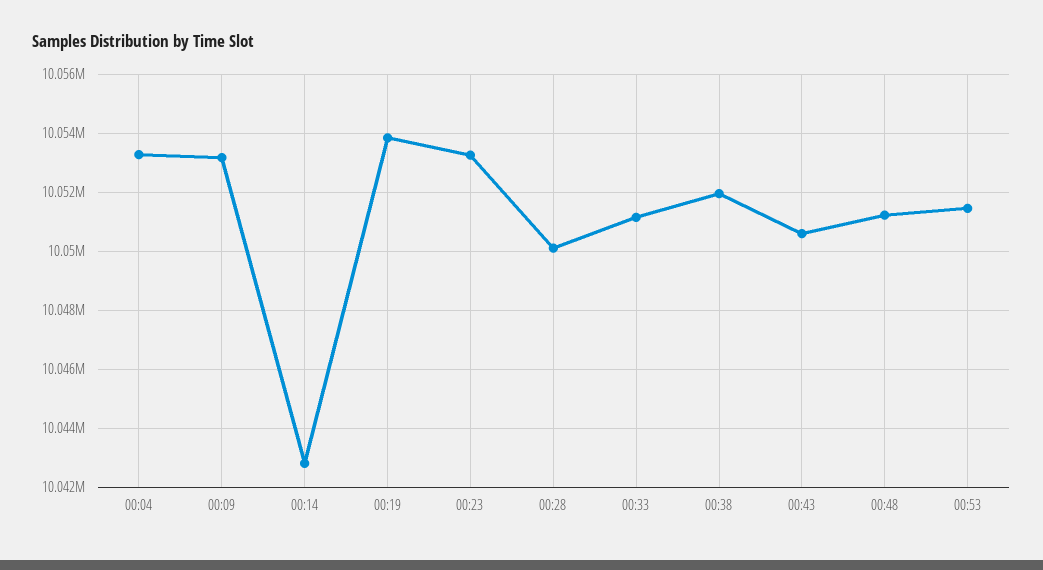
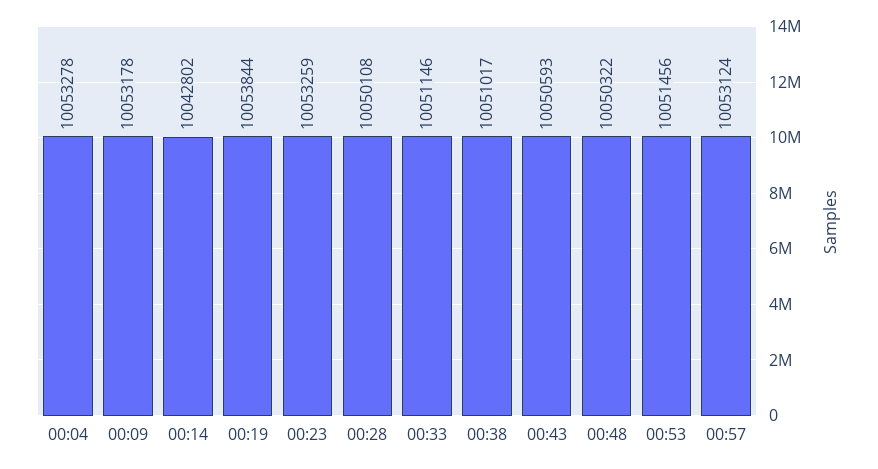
00:38: 10052000 -> 10051017
00:48: 10051250 -> 10050322
00:57: none -> 10053124

